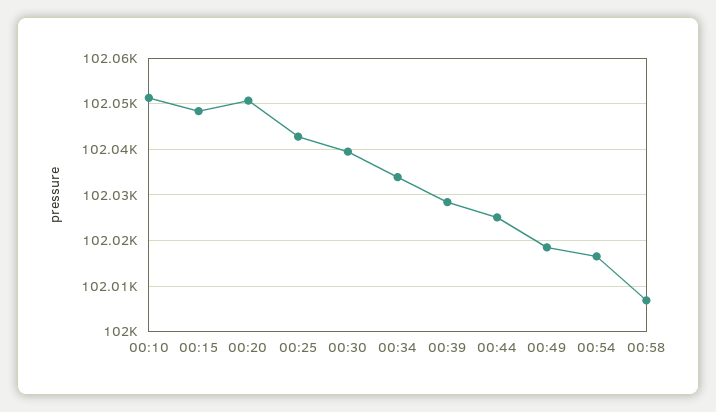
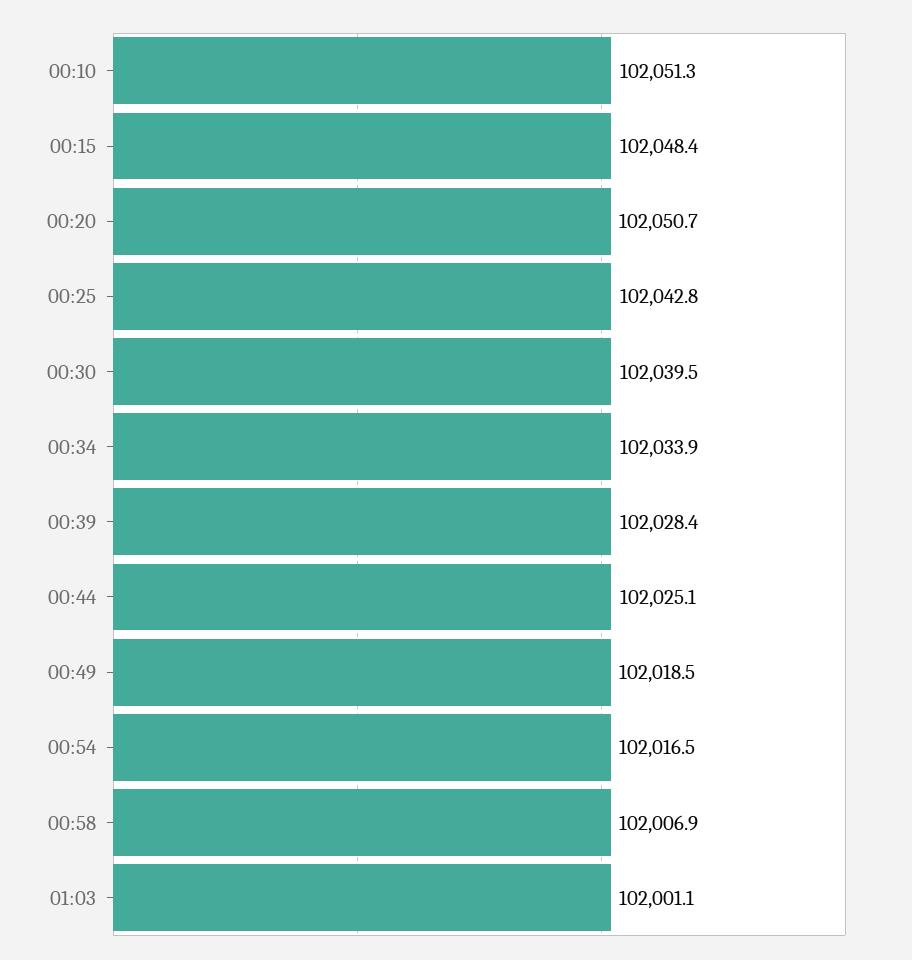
01:03: none -> 102001.1

